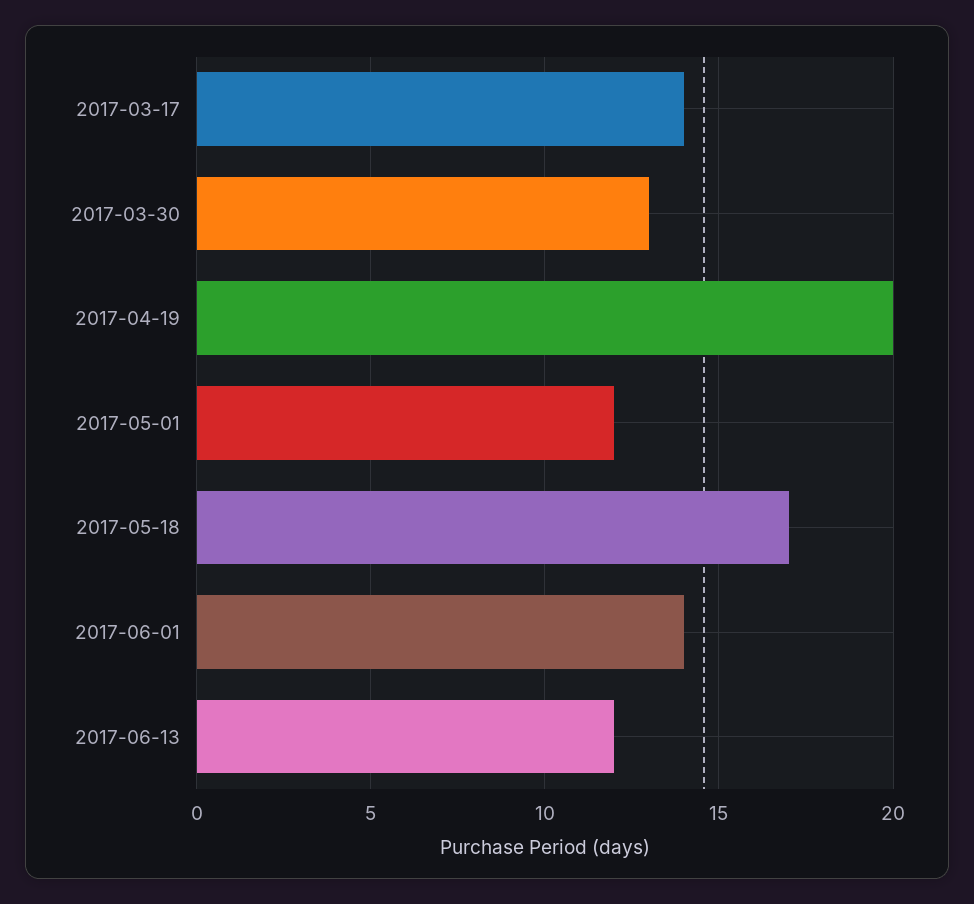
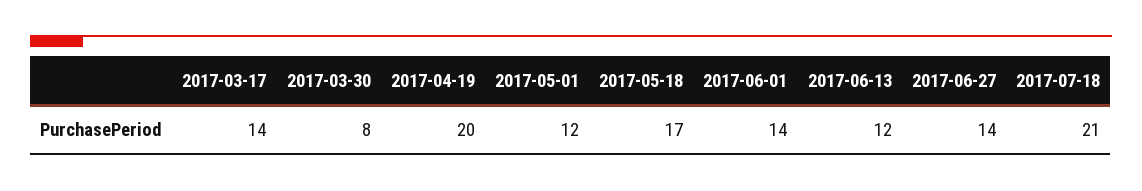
2017-03-30: 13 -> 8
2017-06-27: none -> 14
2017-07-18: none -> 21

